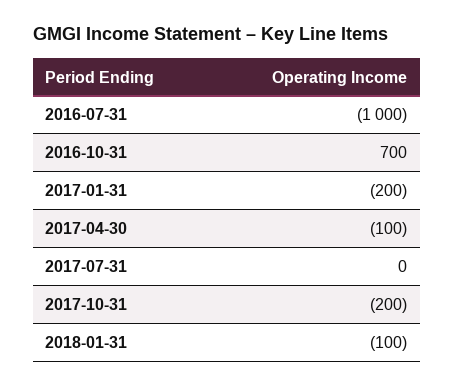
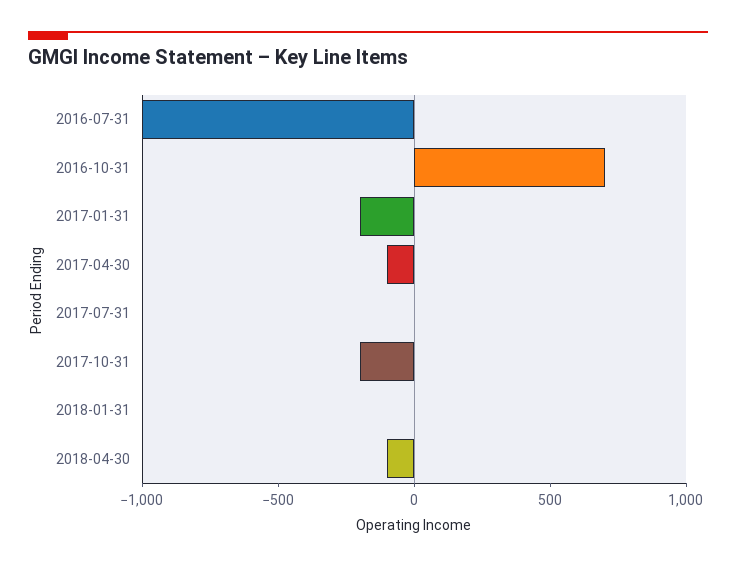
2018-01-31: -100 -> 0
2018-04-30: none -> -100

